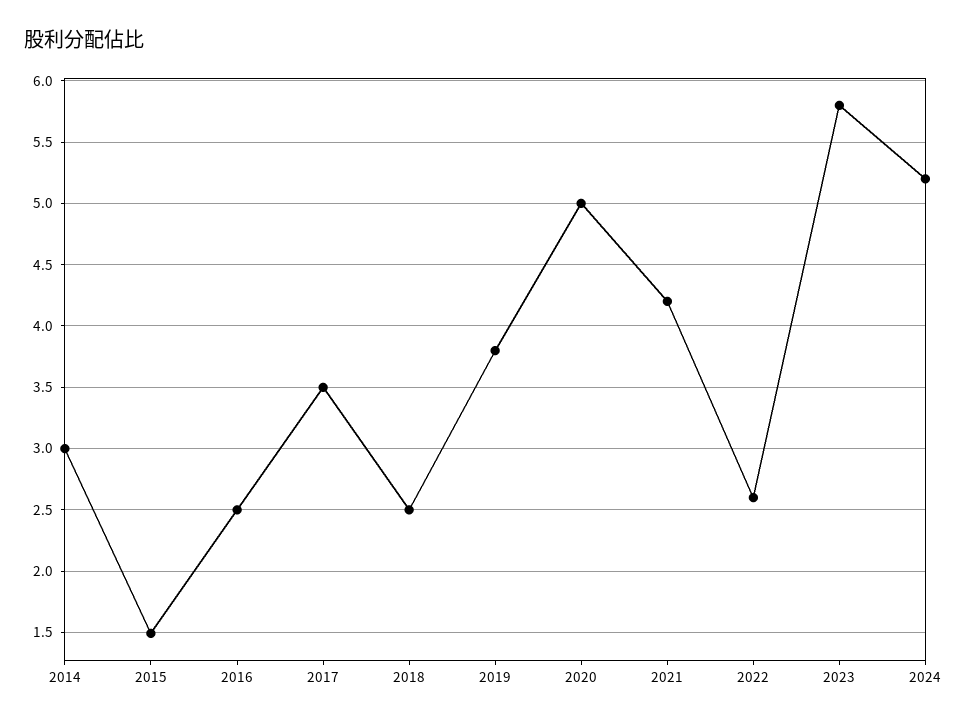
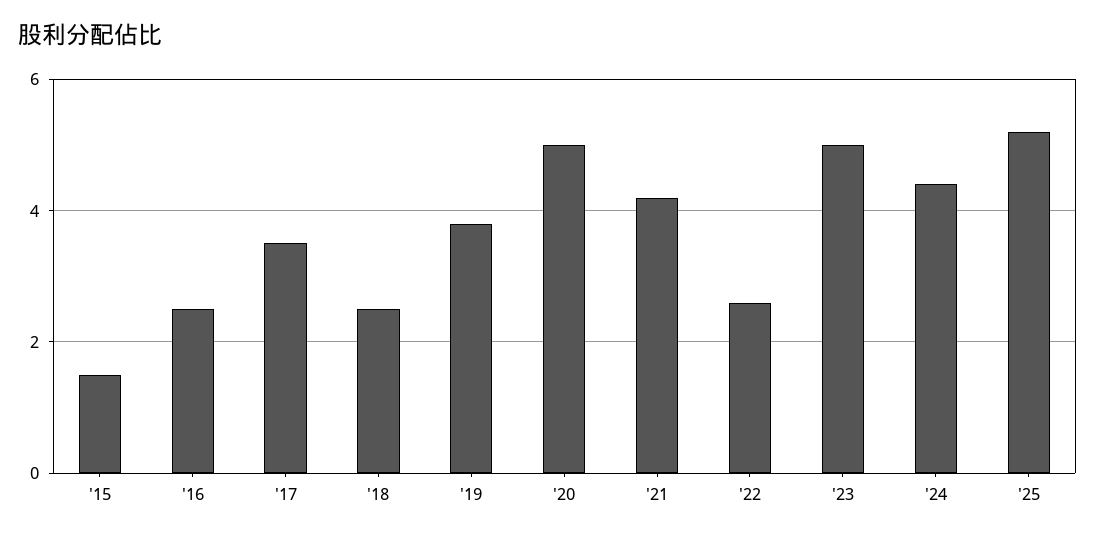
2014: 3 -> none
2023: 5.8 -> 5
2024: 5.2 -> 4.4
'25: none -> 5.2

